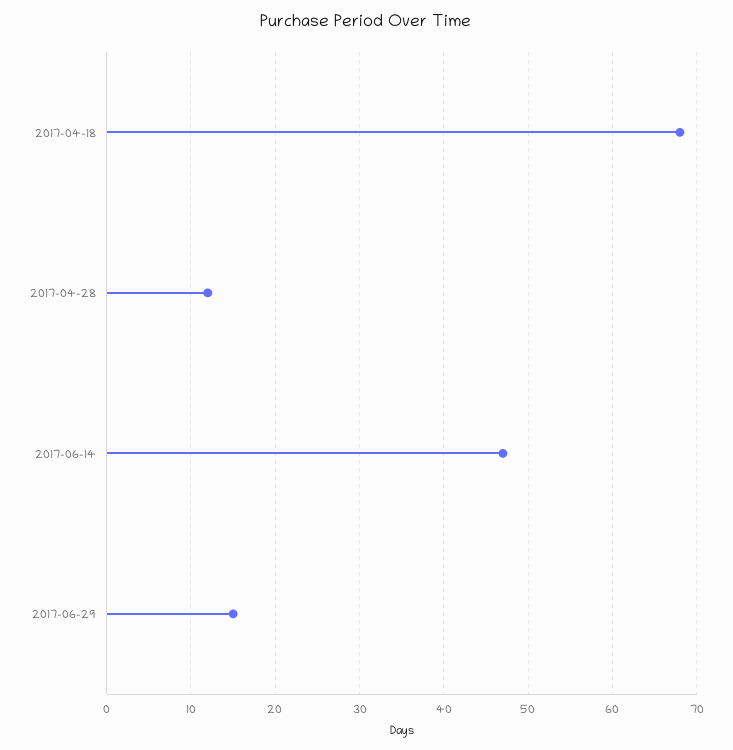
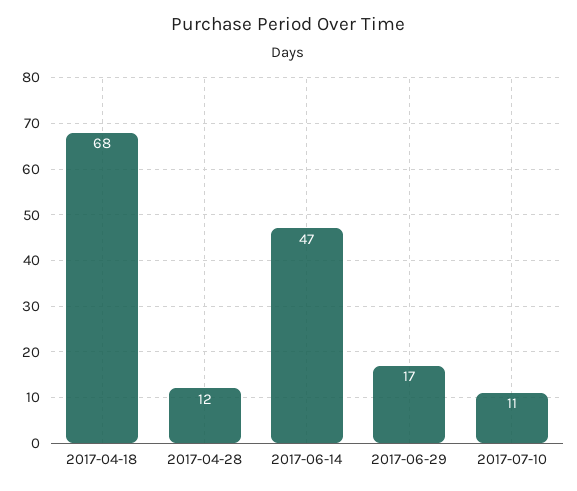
2017-06-29: 15 -> 17
2017-07-10: none -> 11

